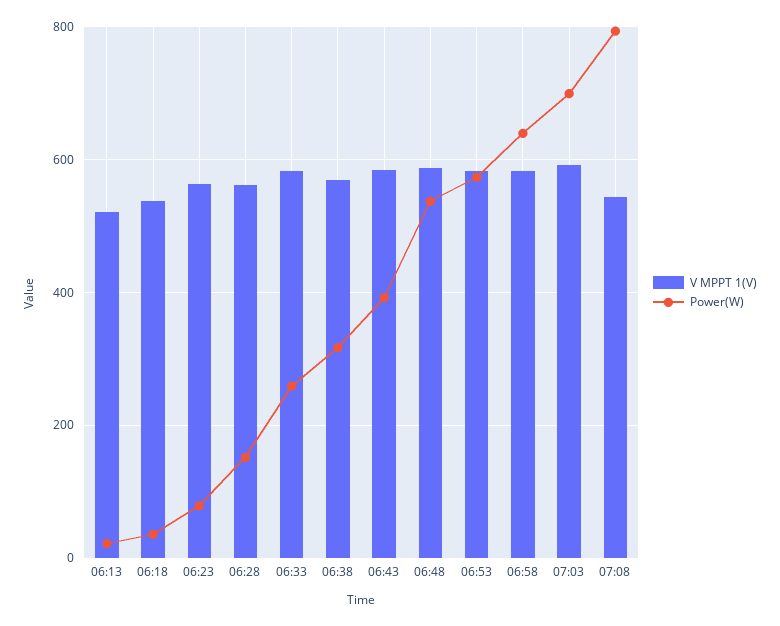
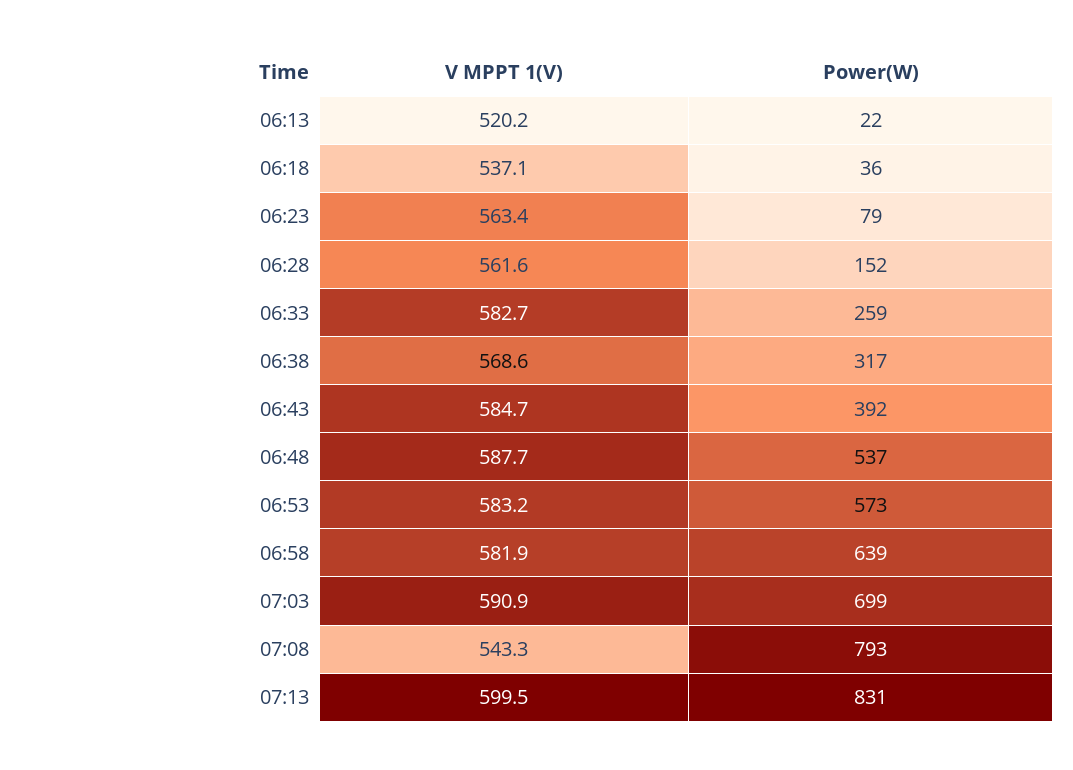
V MPPT 1(V), 07:13: none -> 599.5
Power(W), 07:13: none -> 831

